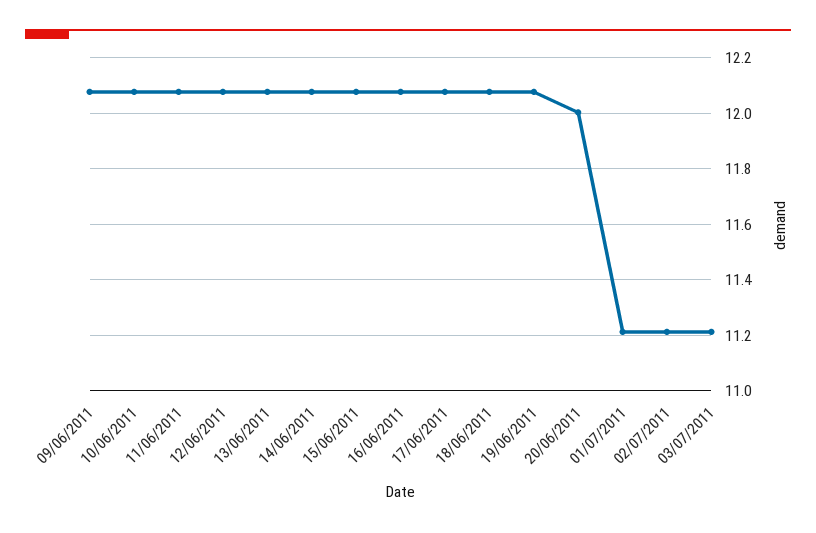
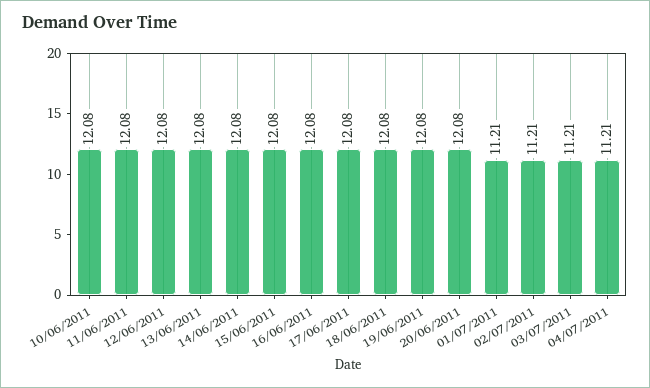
09/06/2011: 12.075 -> none
20/06/2011: 12 -> 12.08
04/07/2011: none -> 11.21

